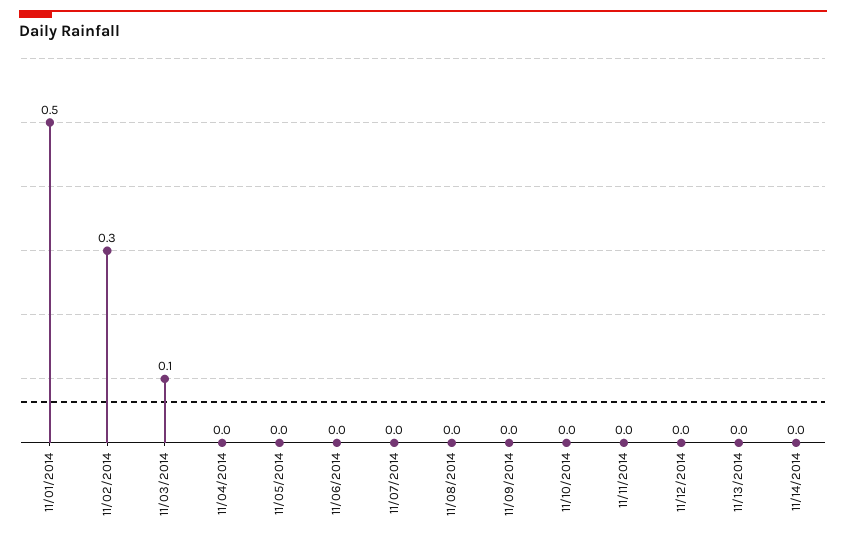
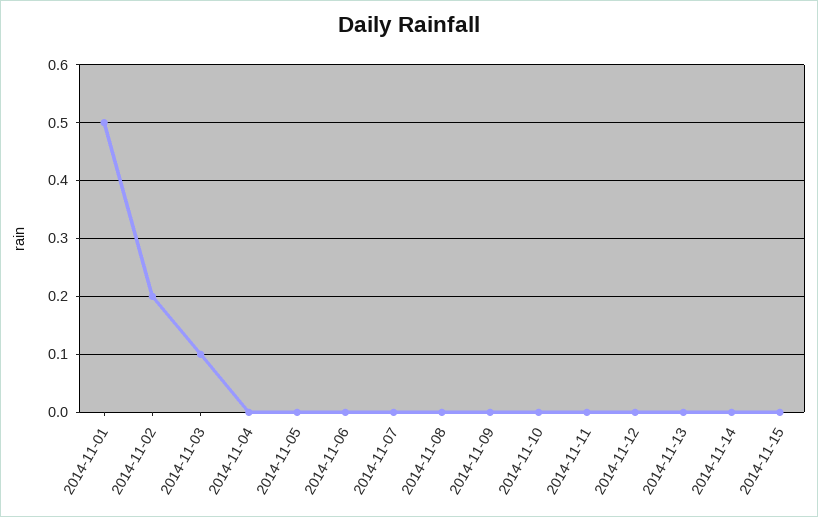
11/02/2014: 0.3 -> 0.2
2014-11-15: none -> 0

